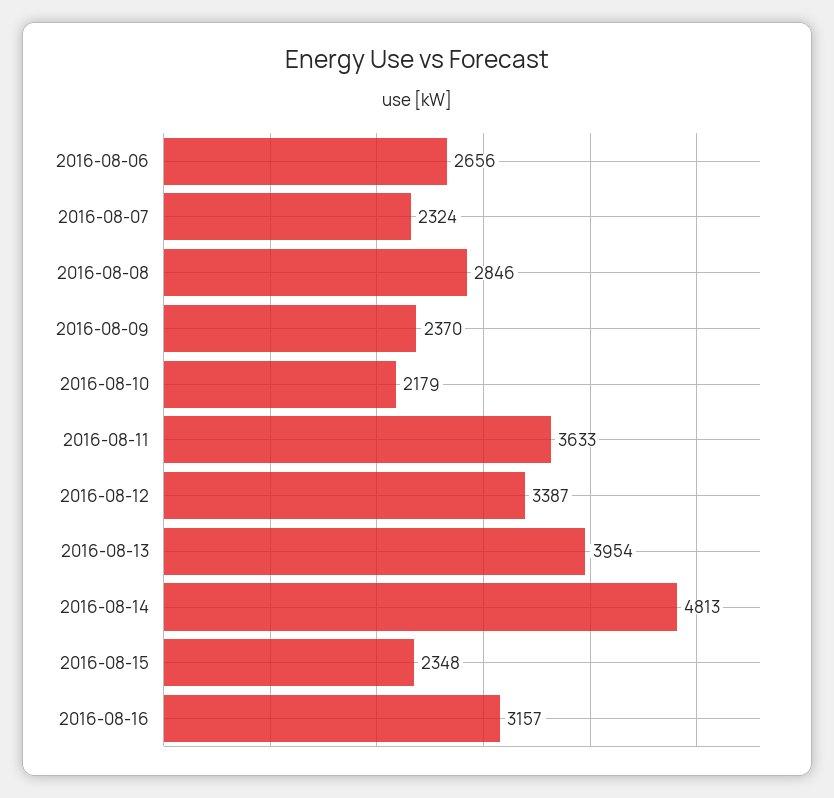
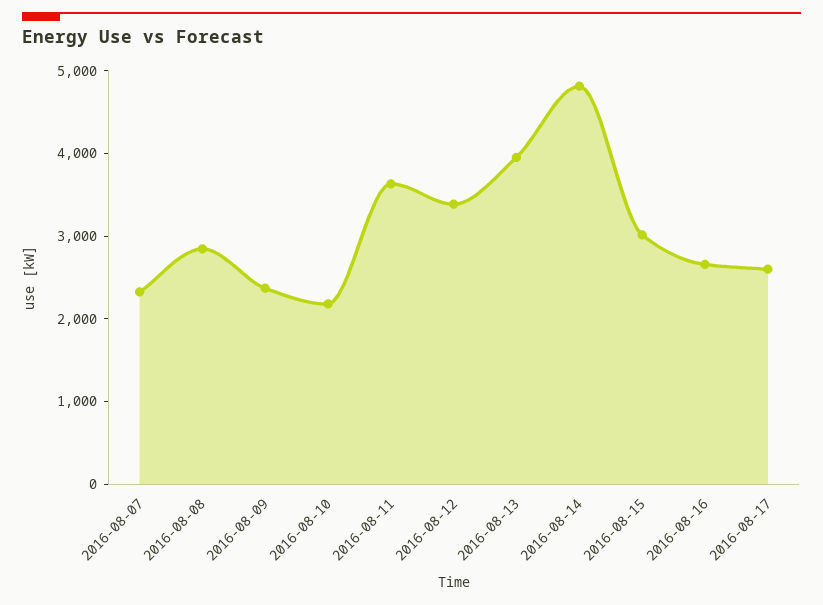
2016-08-06: 2656 -> none
2016-08-15: 2348 -> 3000
2016-08-16: 3157 -> 2600
2016-08-17: none -> 2600

